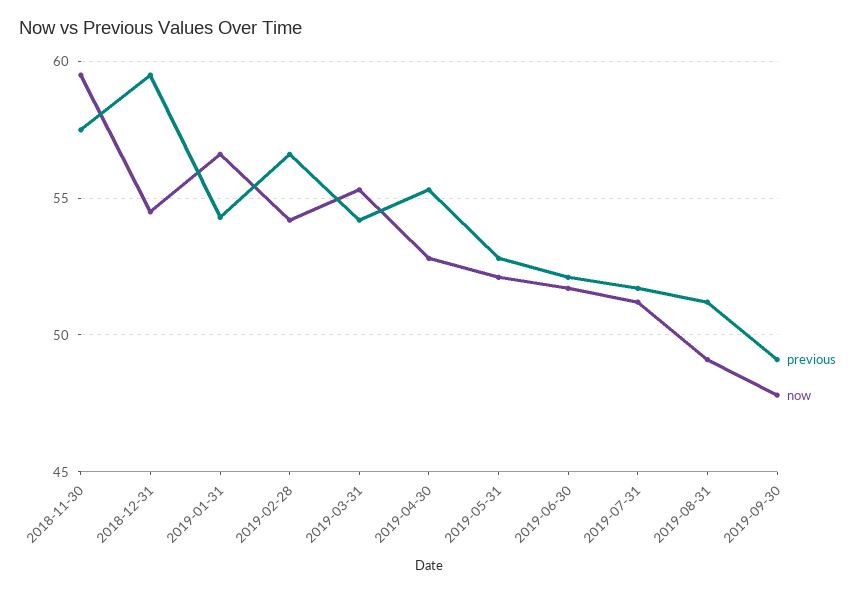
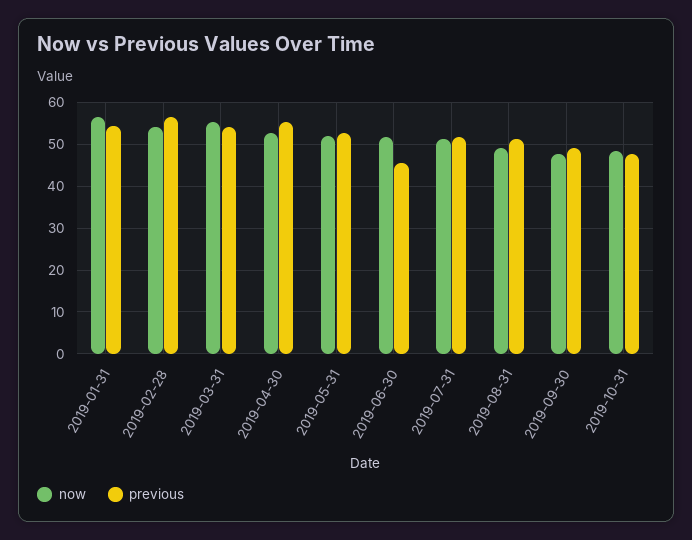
previous, 2018-11-30: 57.5 -> none
now, 2018-11-30: 59.5 -> none
previous, 2018-12-31: 59.5 -> none
now, 2018-12-31: 54.5 -> none
previous, 2019-06-30: 52 -> 46
now, 2019-10-31: none -> 48
previous, 2019-10-31: none -> 48

